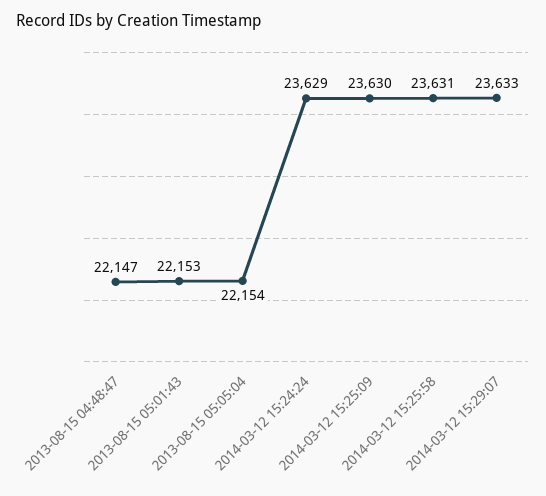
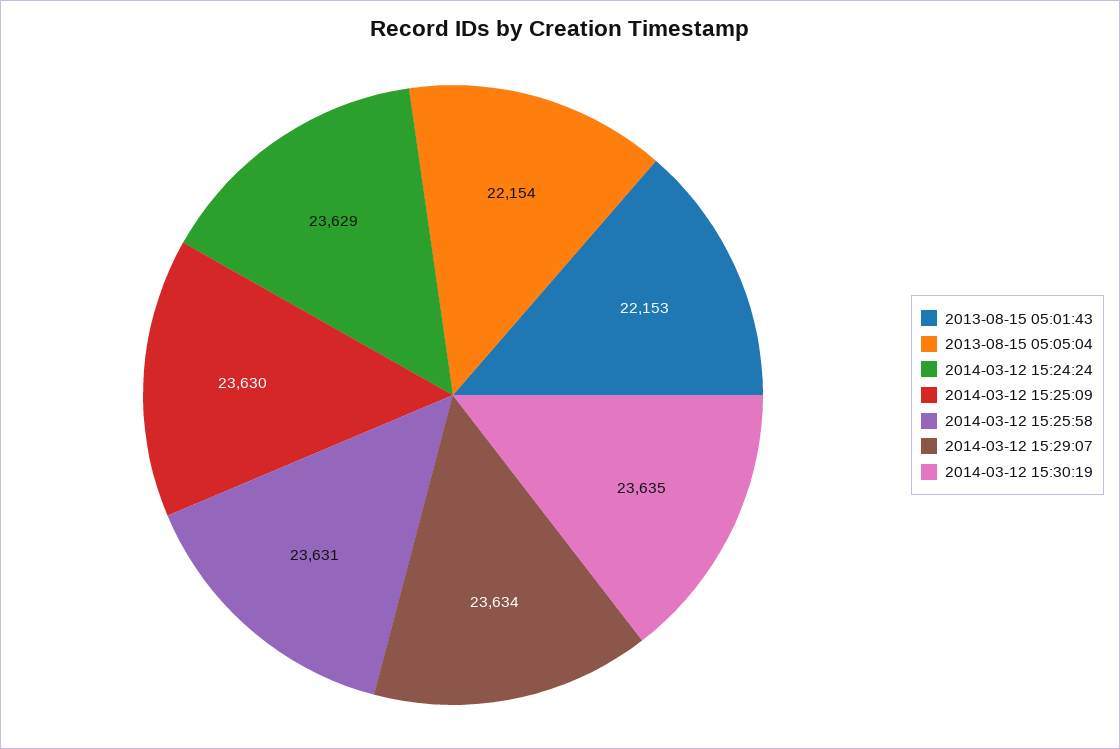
2013-08-15 04:48:47: 22147 -> none
2014-03-12 15:29:07: 23633 -> 23634
2014-03-12 15:30:19: none -> 23635

